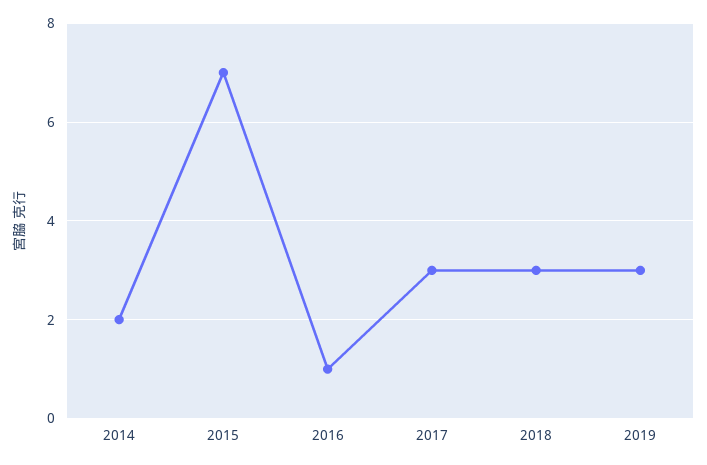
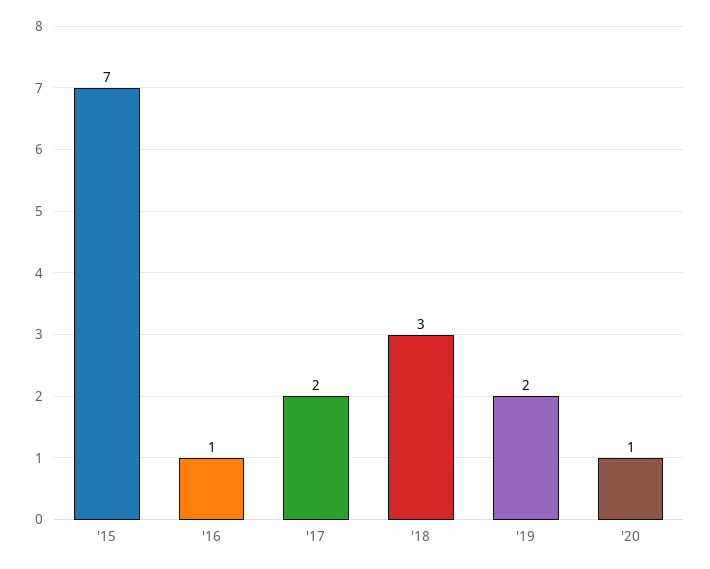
2014: 2 -> none
2017: 3 -> 2
2019: 3 -> 2
'20: none -> 1

